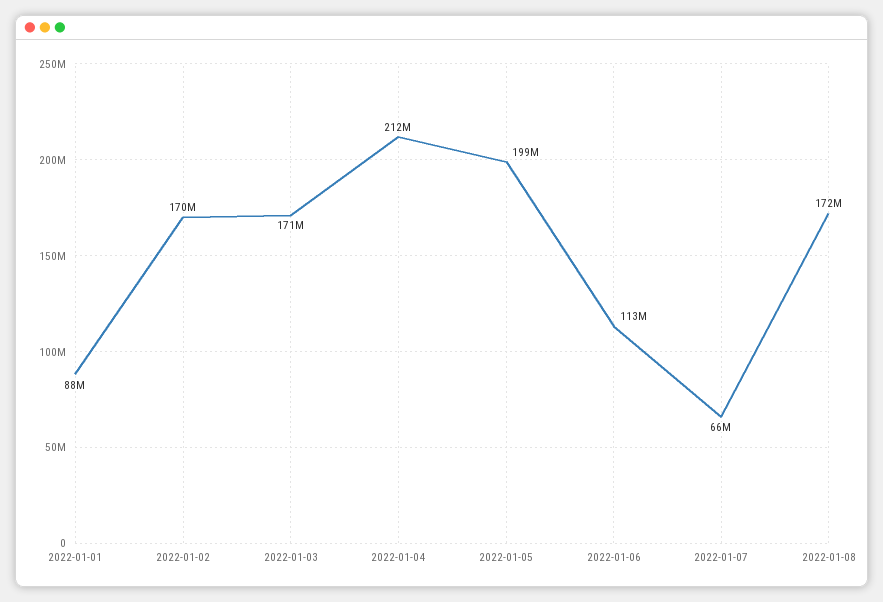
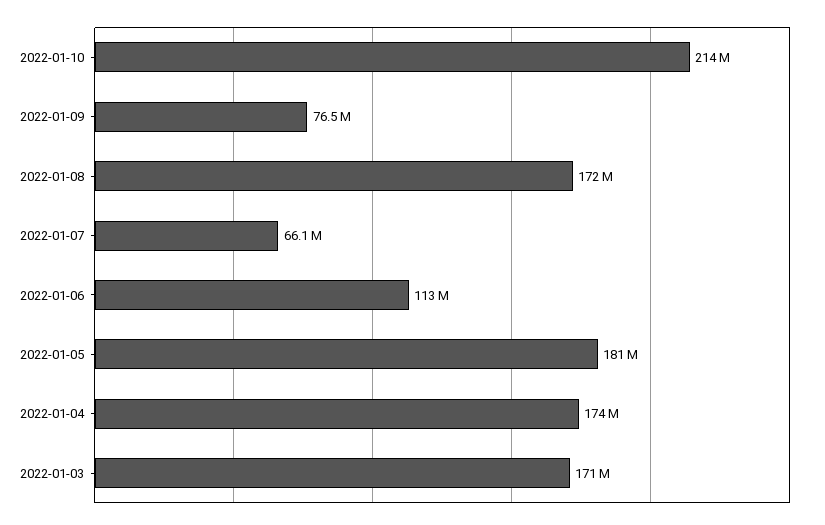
2022-01-01: 88000000 -> none
2022-01-02: 170000000 -> none
2022-01-04: 212000000 -> 174000000
2022-01-05: 199000000 -> 181000000
2022-01-10: none -> 214000000
2022-01-09: none -> 76500000

